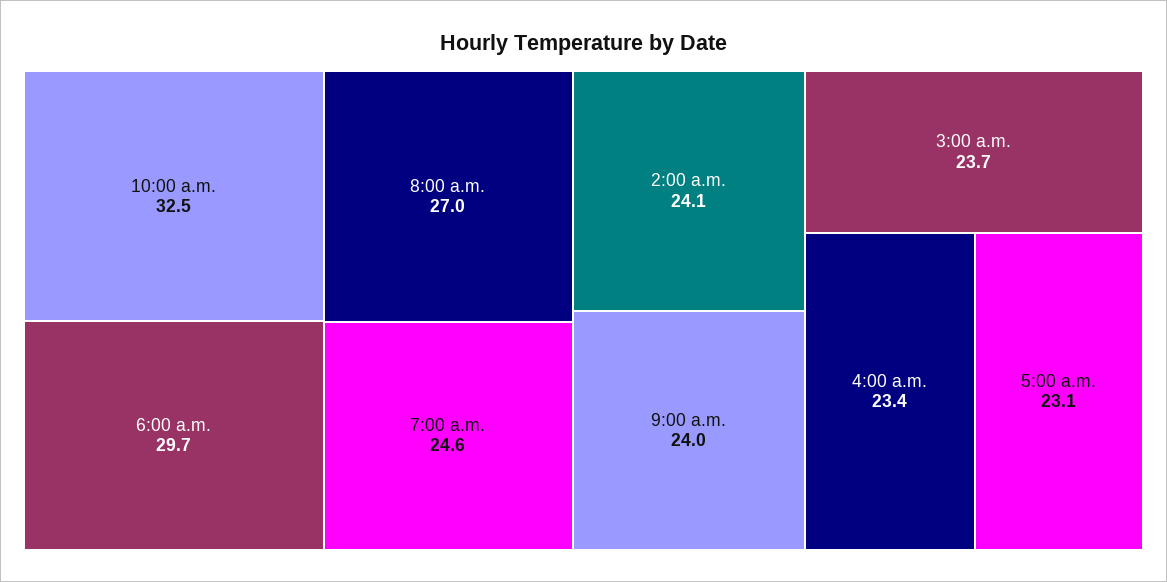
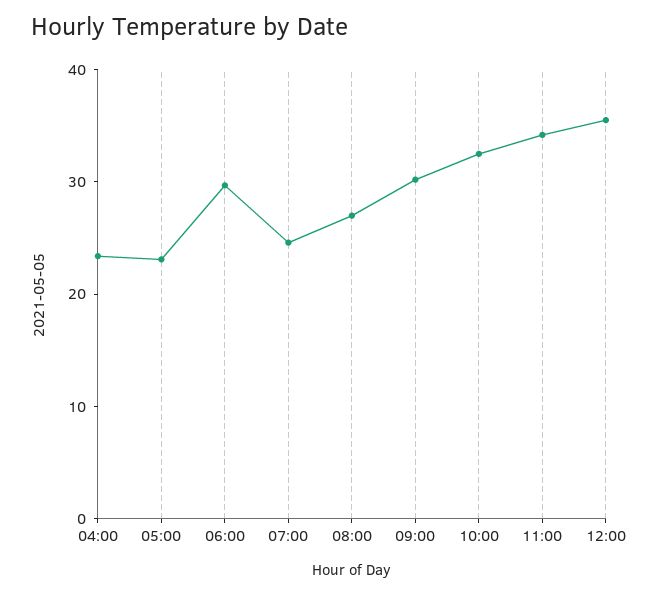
2:00 a.m.: 24.1 -> none
9:00 a.m.: 24 -> 30
3:00 a.m.: 23.7 -> none
11:00: none -> 34
12:00: none -> 36

